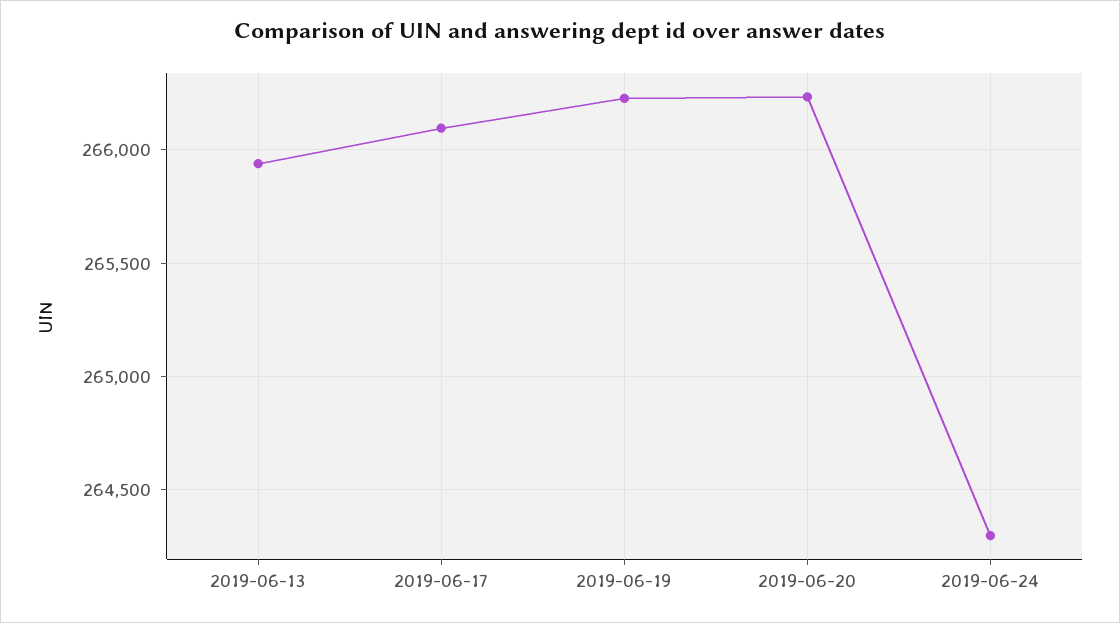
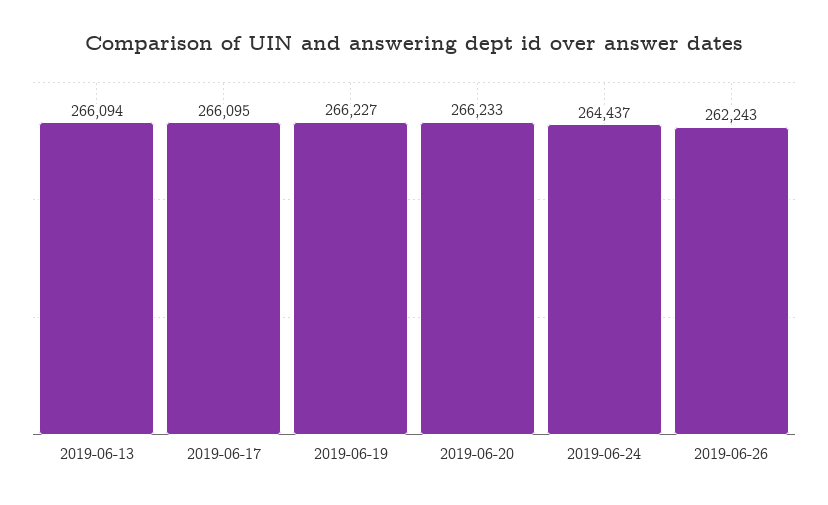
2019-06-13: 265950 -> 266094
2019-06-24: 264300 -> 264437
2019-06-26: none -> 262243

